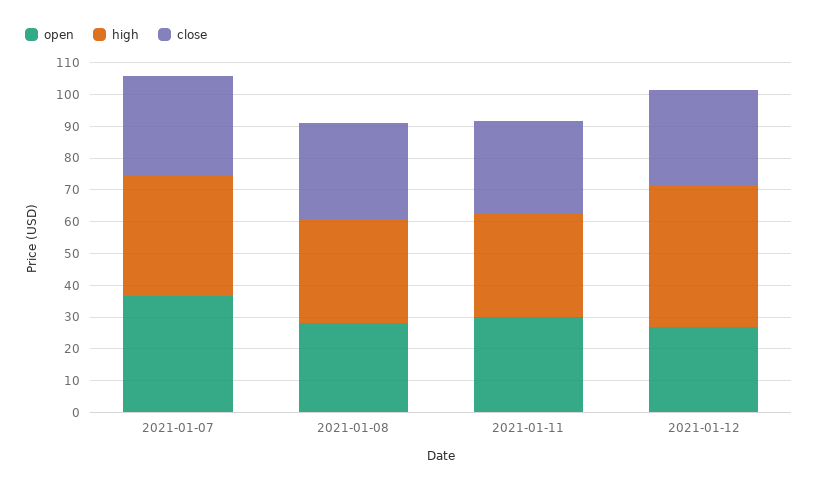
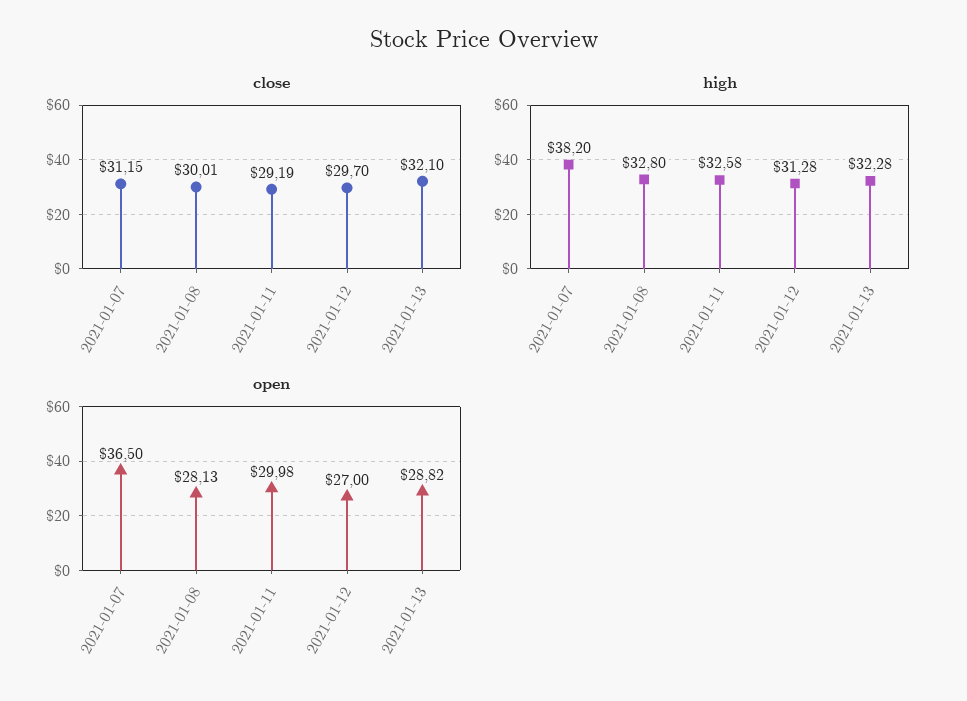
high, 2021-01-12: 45 -> 31.28
close, 2021-01-13: none -> 32.1
high, 2021-01-13: none -> 32.28
open, 2021-01-13: none -> 28.82

